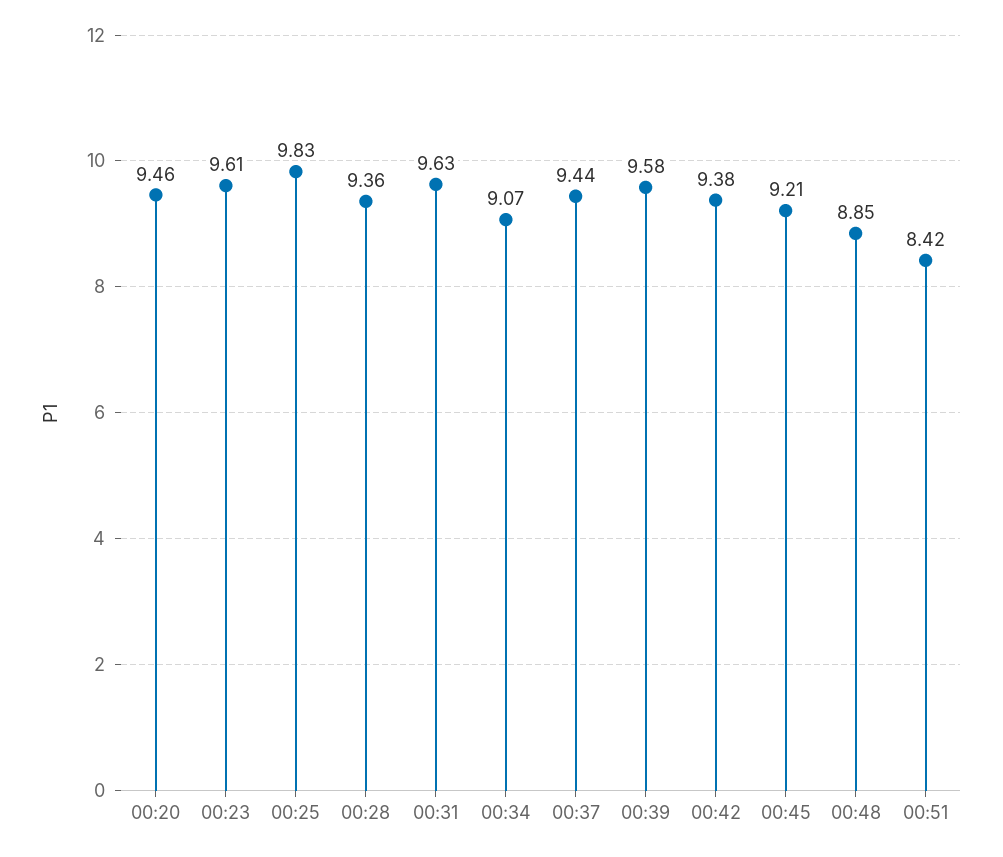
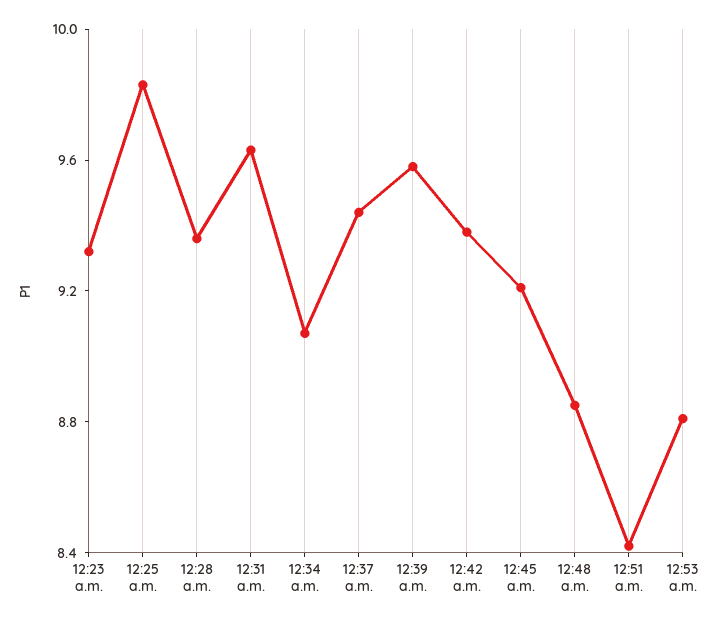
00:20: 9.46 -> none
00:23: 9.61 -> 9.3
12:53 a.m.: none -> 8.8

